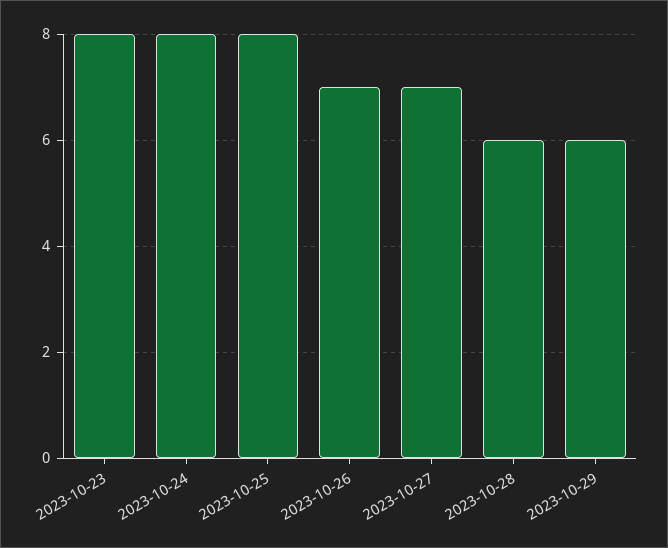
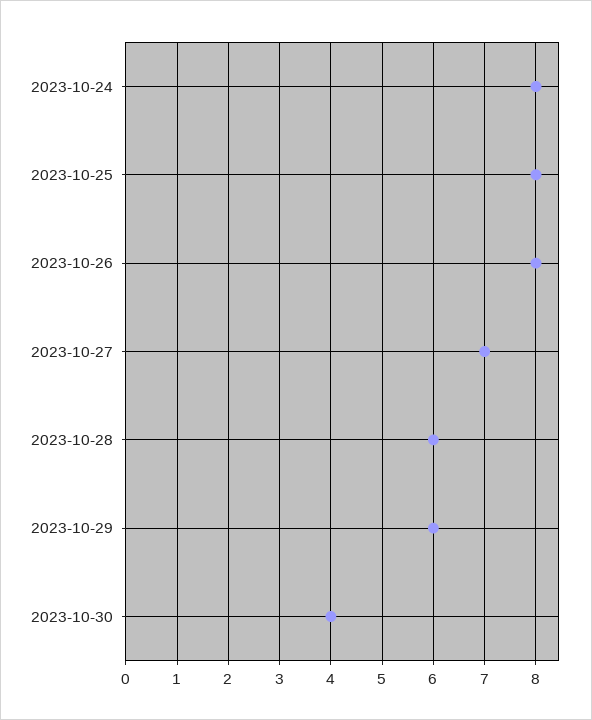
2023-10-23: 8 -> none
2023-10-26: 7 -> 8
2023-10-30: none -> 4

